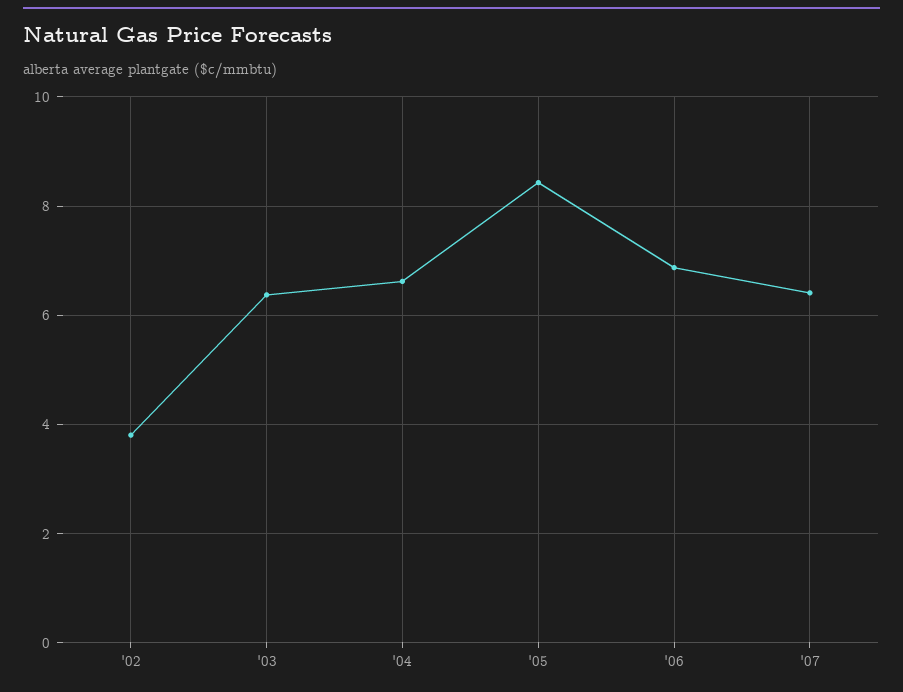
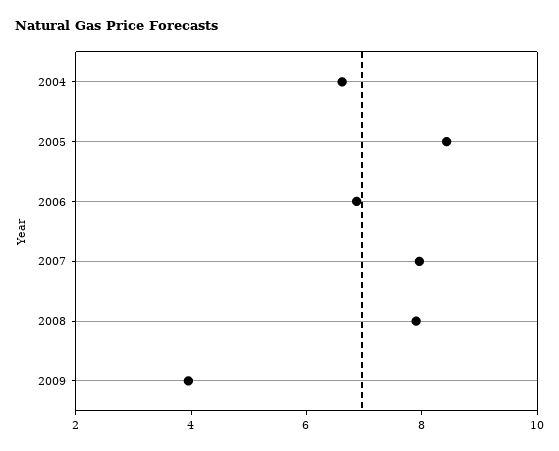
'02: 3.8 -> none
'03: 6.4 -> none
'07: 6.4 -> 8
2008: none -> 8
2009: none -> 4

